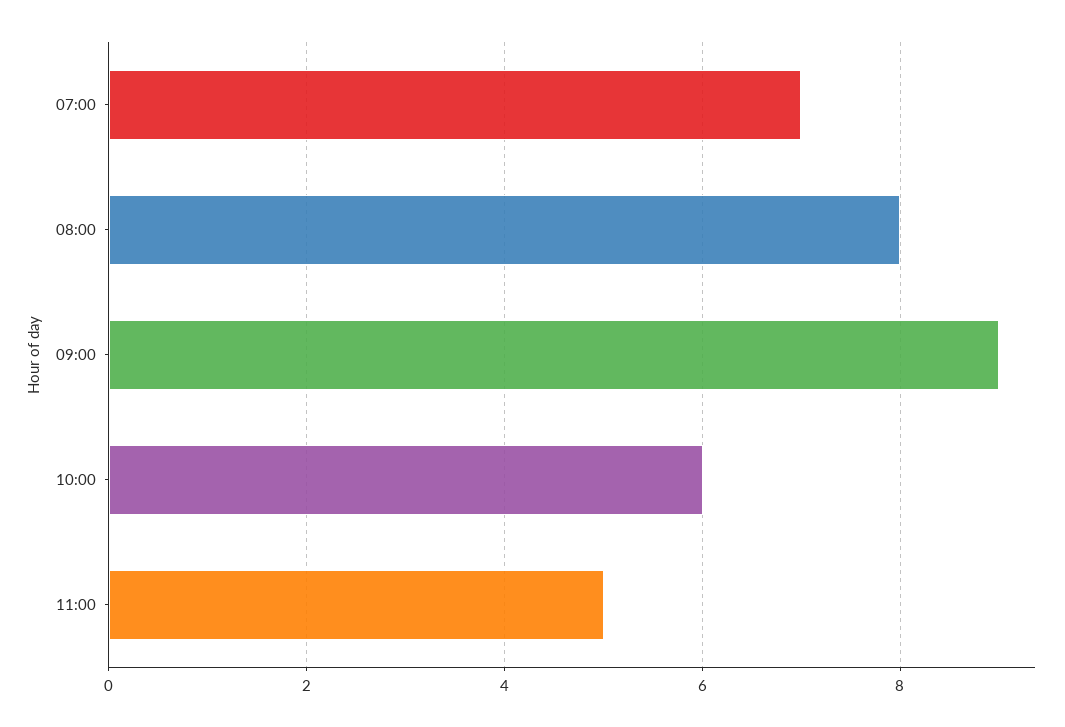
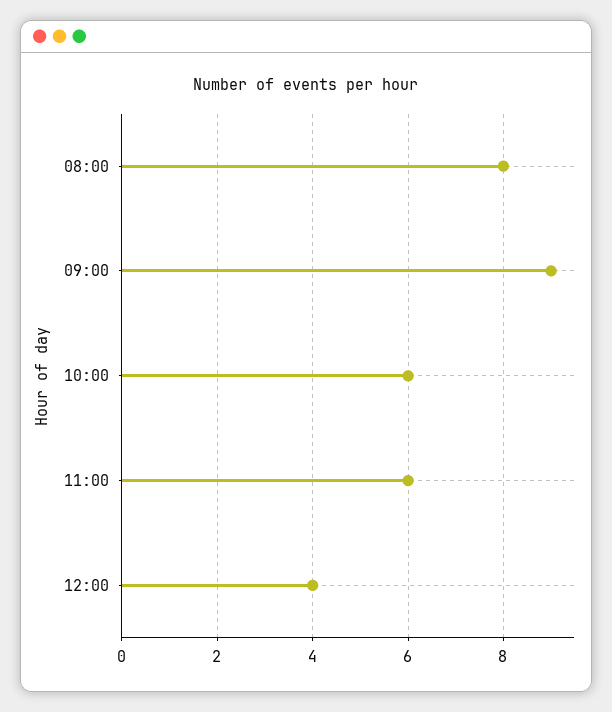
07:00: 7 -> none
11:00: 5 -> 6
12:00: none -> 4

